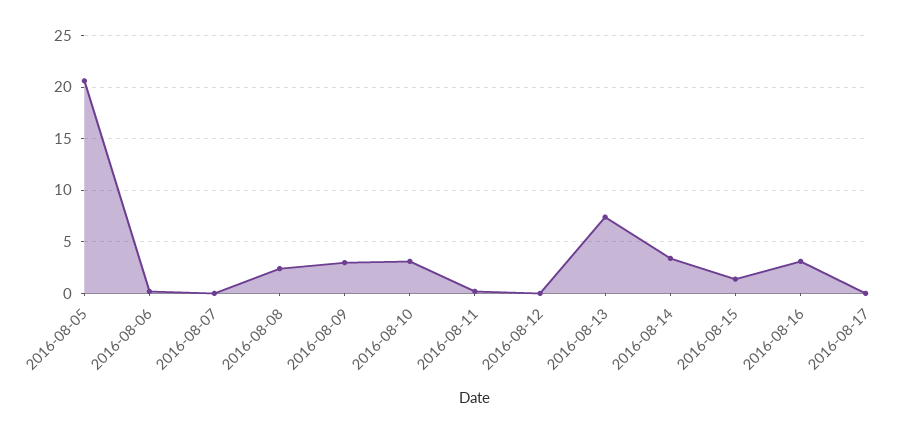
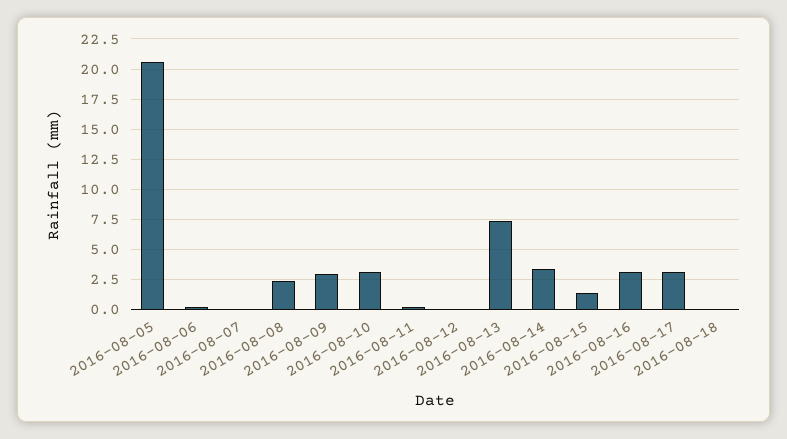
2016-08-17: 0 -> 3
2016-08-18: none -> 0

